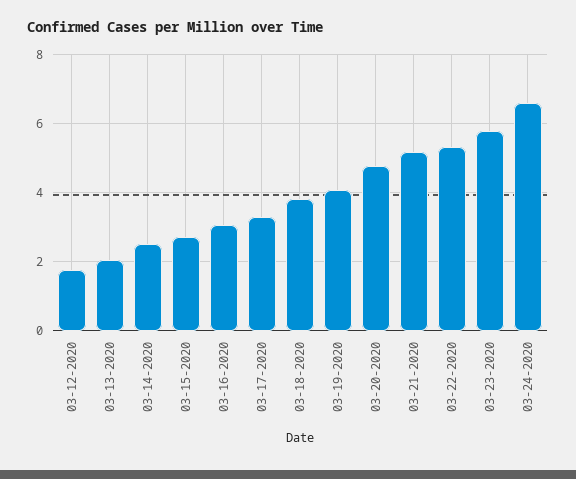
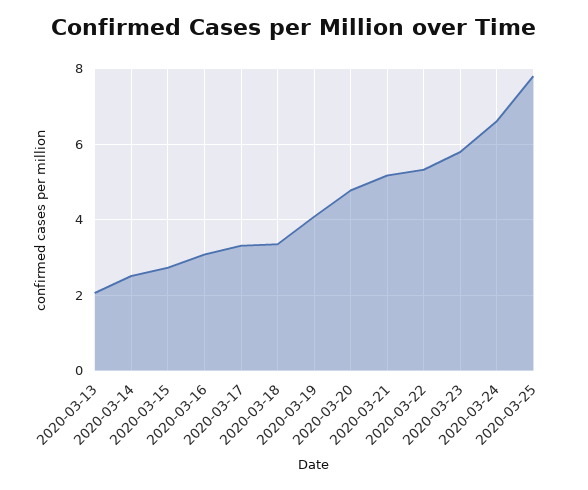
03-12-2020: 1.8 -> none
03-18-2020: 3.8 -> 3.4
2020-03-25: none -> 7.8

